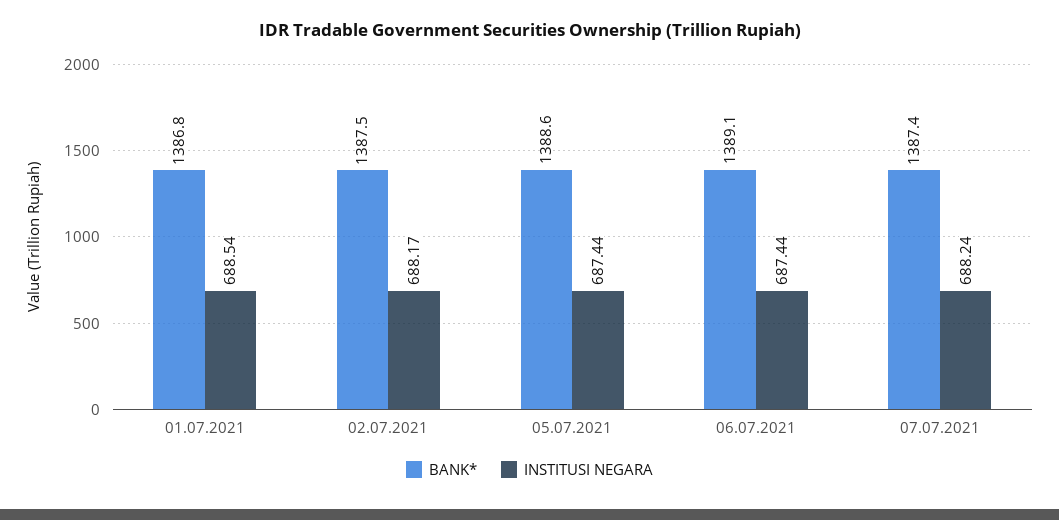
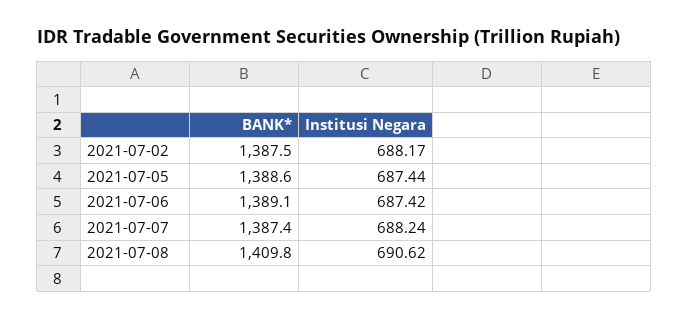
BANK*, 01.07.2021: 1386.8 -> none
INSTITUSI NEGARA, 01.07.2021: 688.54 -> none
INSTITUSI NEGARA, 06.07.2021: 687.44 -> 687.42
BANK*, 2021-07-08: none -> 1409.8
INSTITUSI NEGARA, 2021-07-08: none -> 690.62

